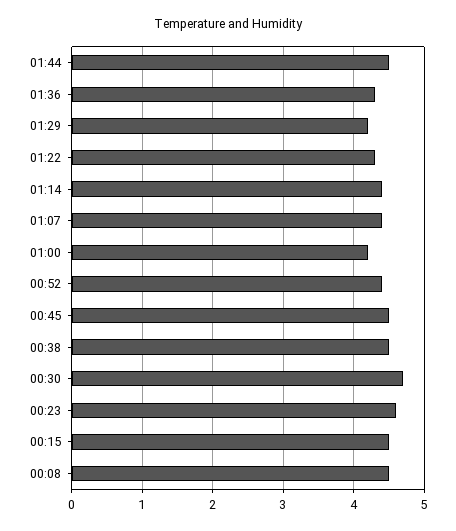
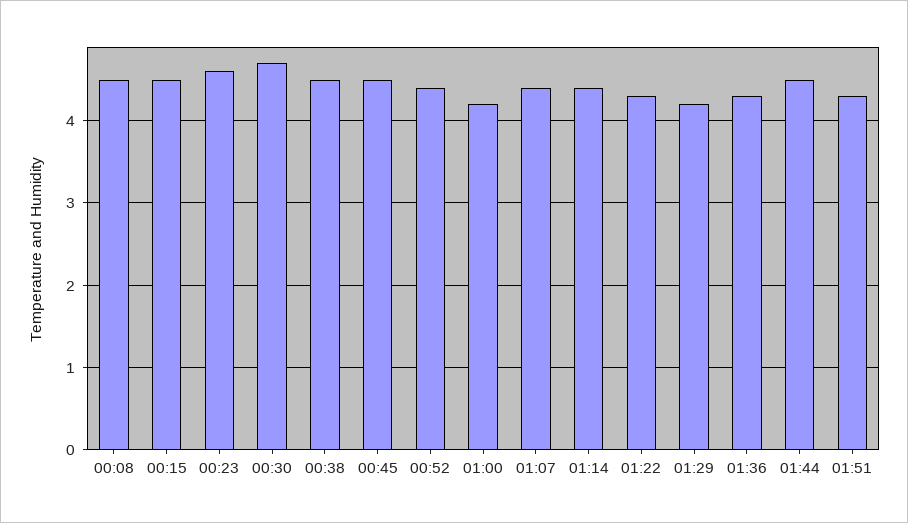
01:51: none -> 4.3

